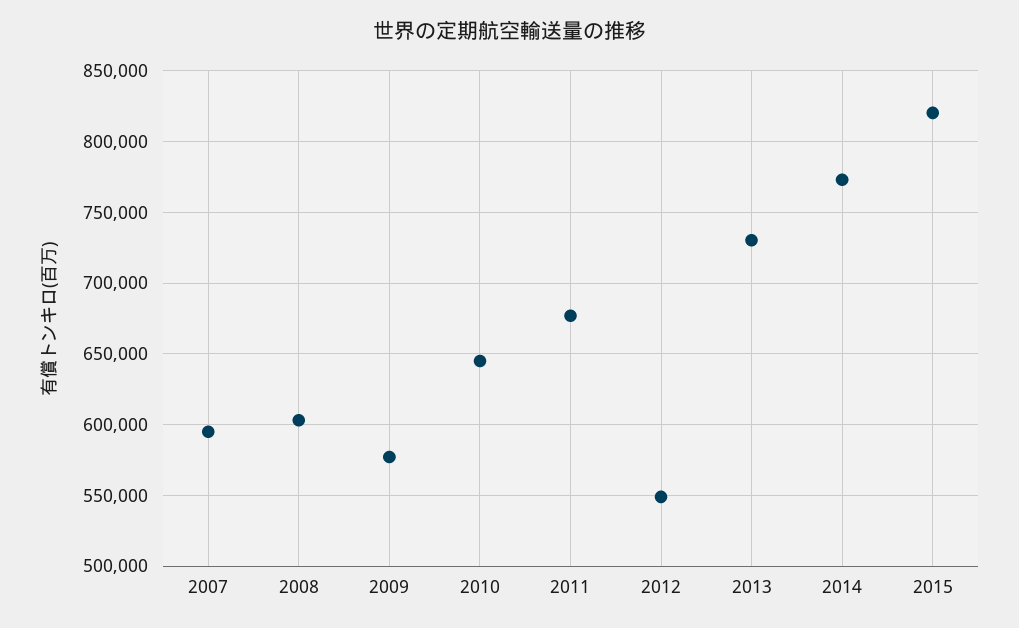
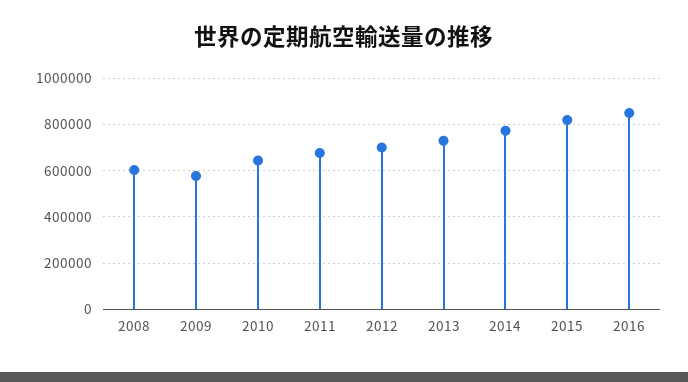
2007: 595000 -> none
2012: 550000 -> 700000
2016: none -> 850000

